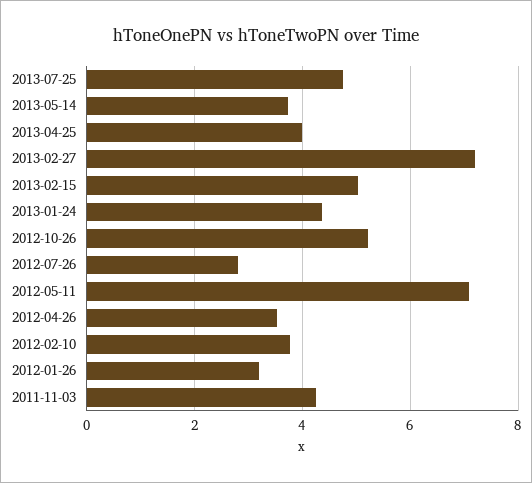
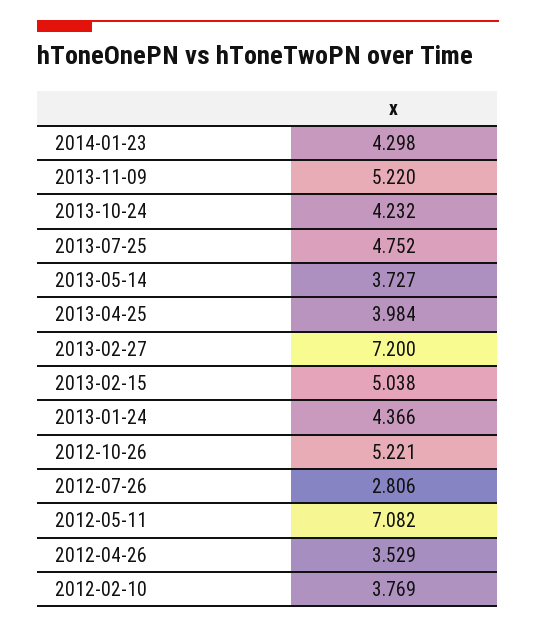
2012-01-26: 3.2 -> none
2011-11-03: 4.2 -> none
2014-01-23: none -> 4.298
2013-11-09: none -> 5.22
2013-10-24: none -> 4.232

